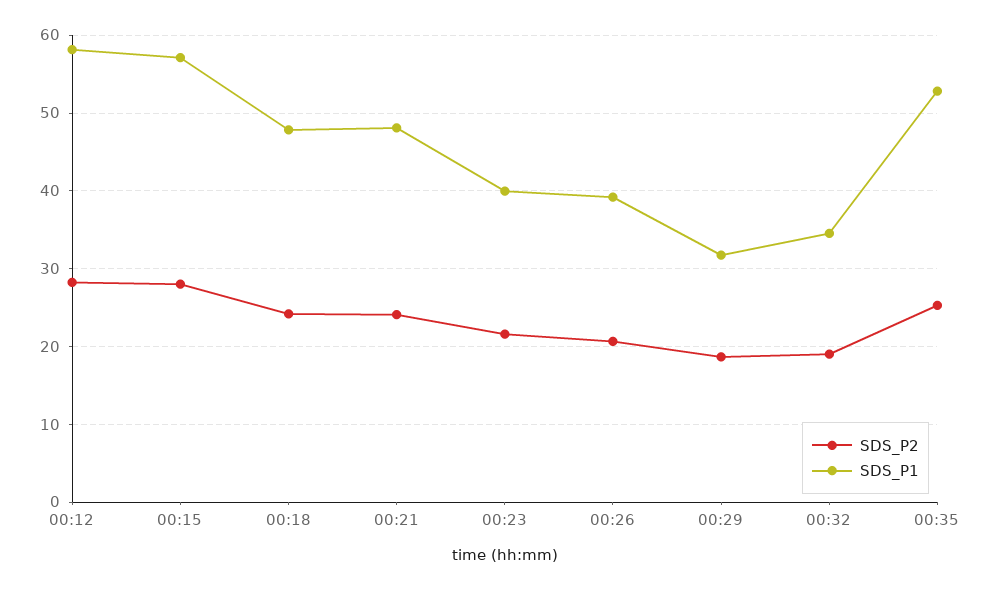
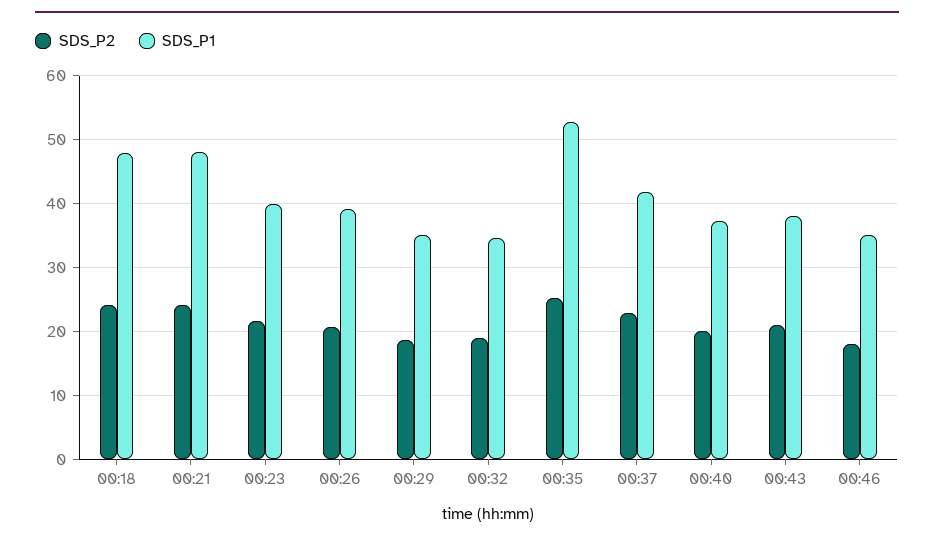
SDS_P2, 00:12: 28 -> none
SDS_P1, 00:12: 58 -> none
SDS_P2, 00:15: 28 -> none
SDS_P1, 00:15: 57 -> none
SDS_P1, 00:29: 32 -> 35
SDS_P2, 00:37: none -> 23
SDS_P1, 00:37: none -> 42
SDS_P2, 00:40: none -> 20
SDS_P1, 00:40: none -> 37
SDS_P2, 00:43: none -> 21
SDS_P1, 00:43: none -> 38
SDS_P2, 00:46: none -> 18
SDS_P1, 00:46: none -> 35

